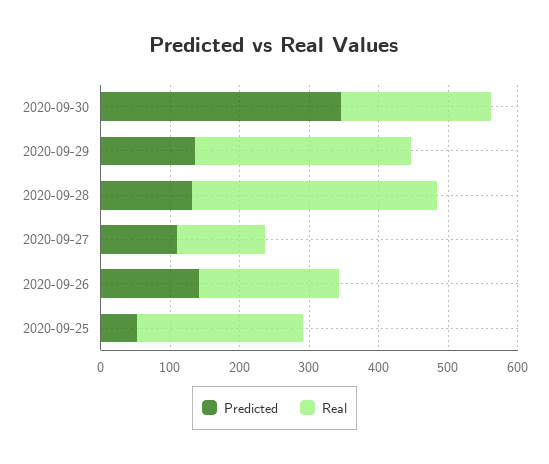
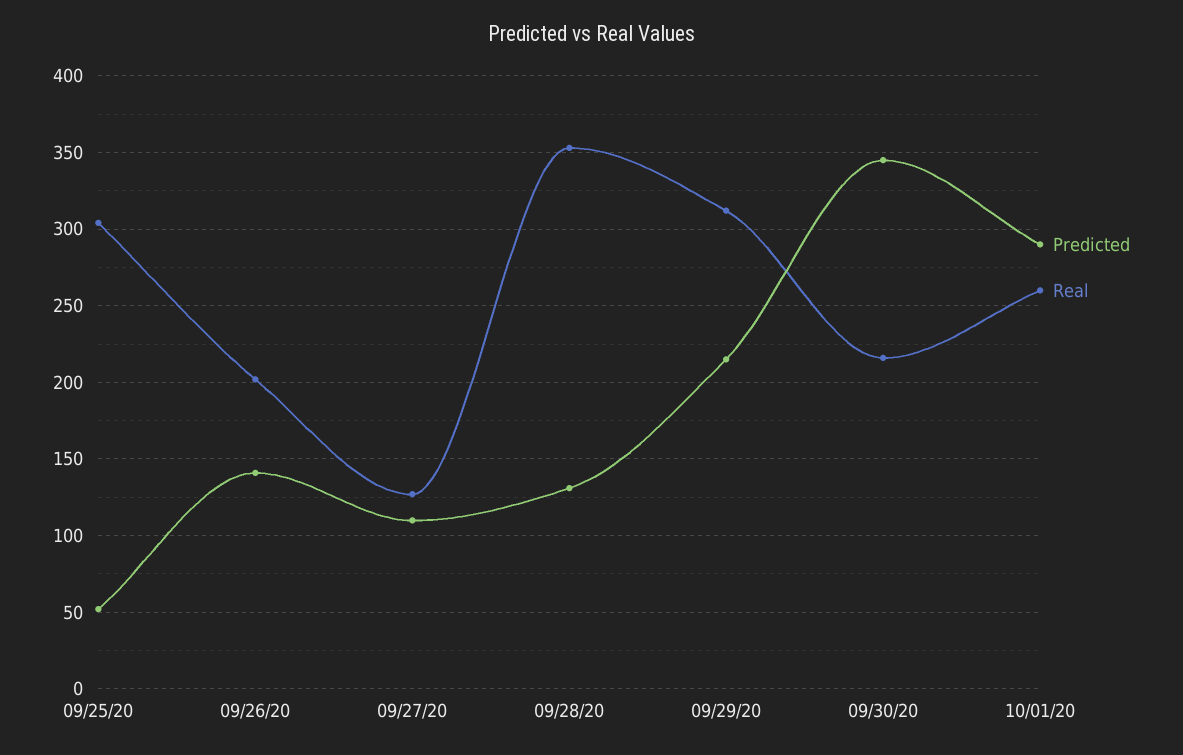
Predicted, 2020-09-29: 140 -> 215
Real, 2020-09-25: 240 -> 305
Predicted, 10/01/20: none -> 290
Real, 10/01/20: none -> 260

